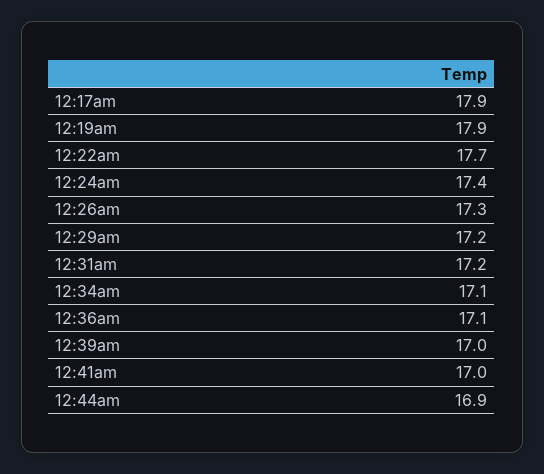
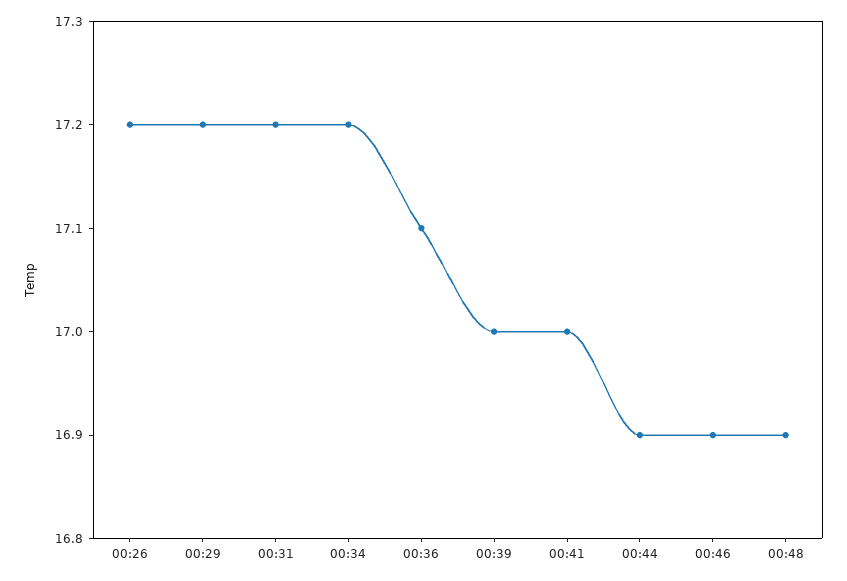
12:17am: 17.9 -> none
12:19am: 17.9 -> none
12:22am: 17.7 -> none
12:24am: 17.4 -> none
12:26am: 17.3 -> 17.2
12:34am: 17.1 -> 17.2
00:46: none -> 16.9
00:48: none -> 16.9

